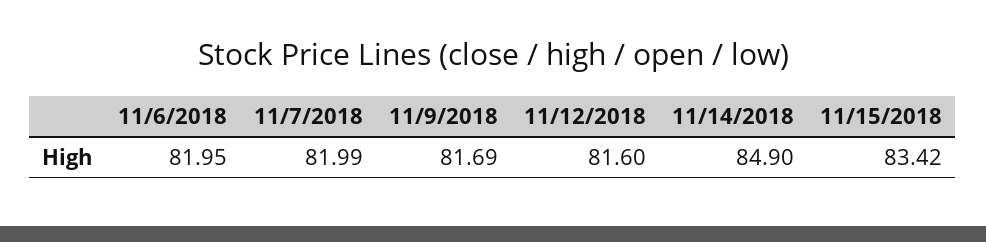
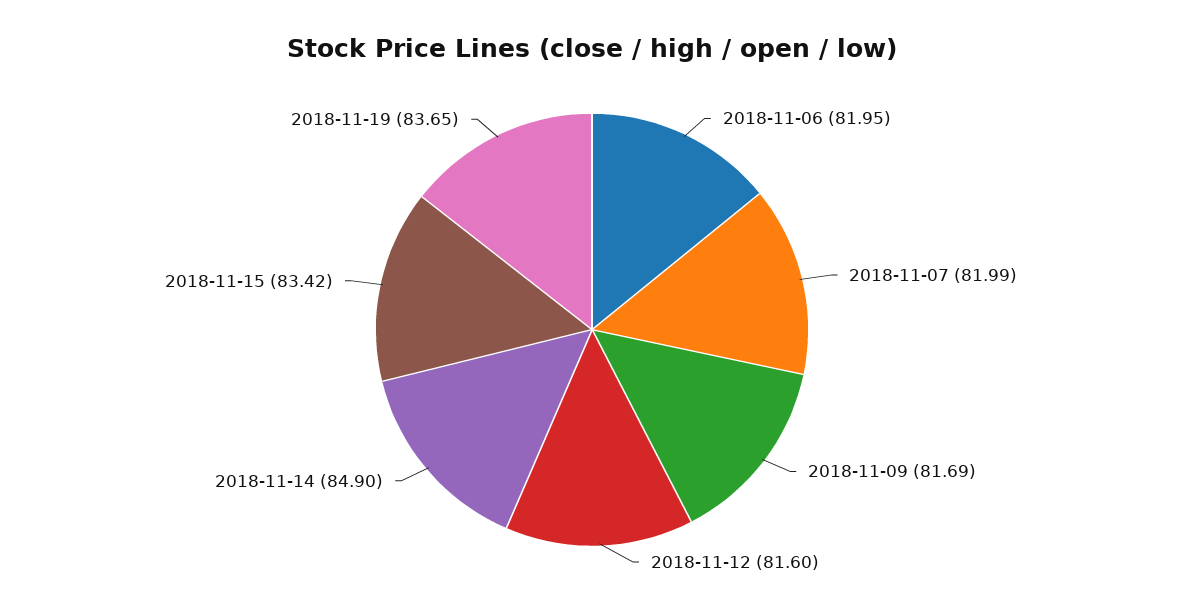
2018-11-19: none -> 83.65

